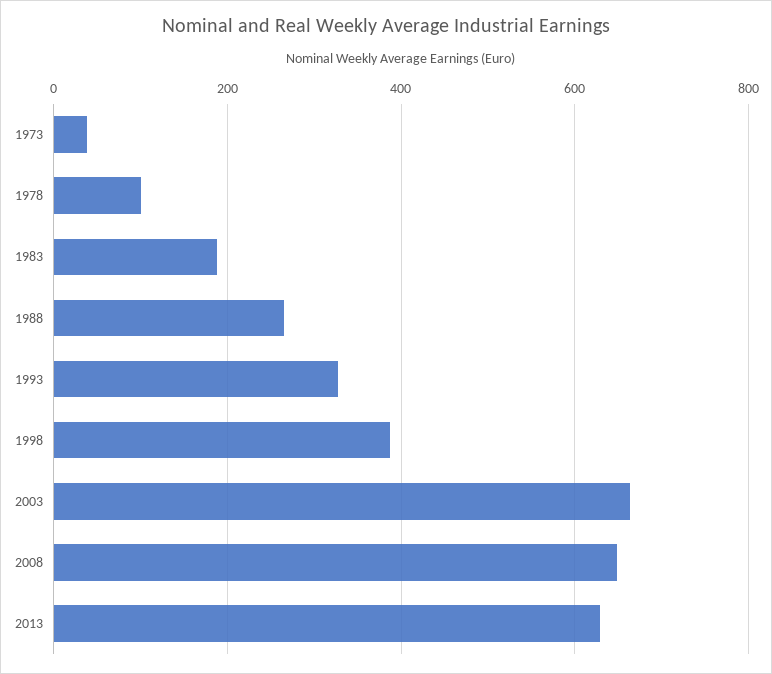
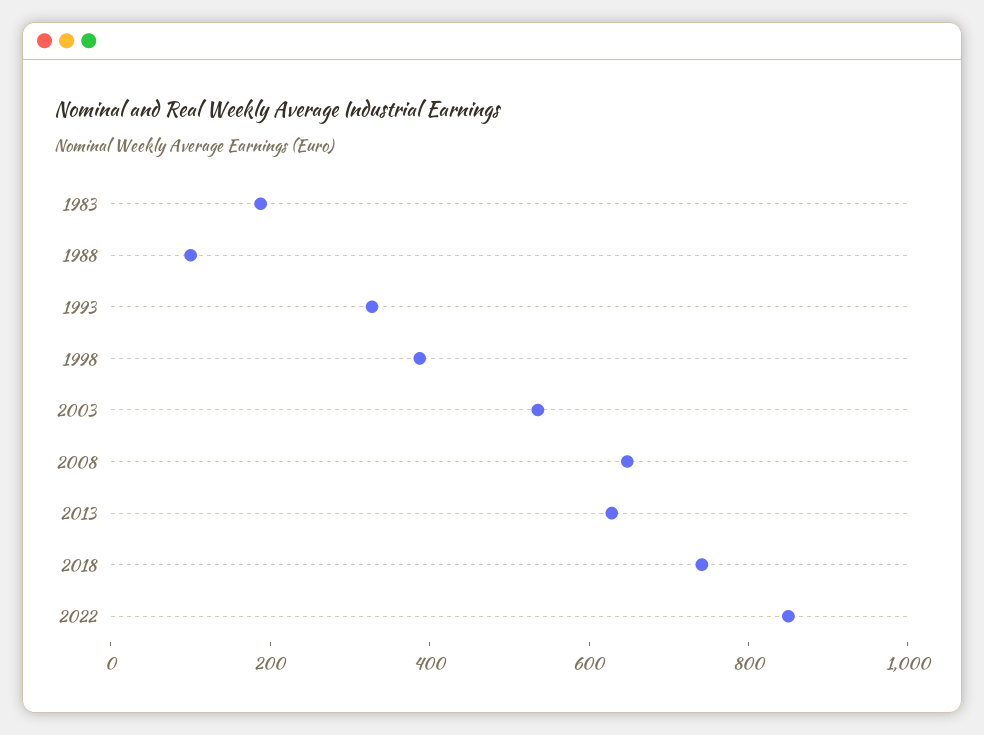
1973: 40 -> none
1978: 100 -> none
1988: 260 -> 100
2003: 660 -> 550
2018: none -> 750
2022: none -> 850

